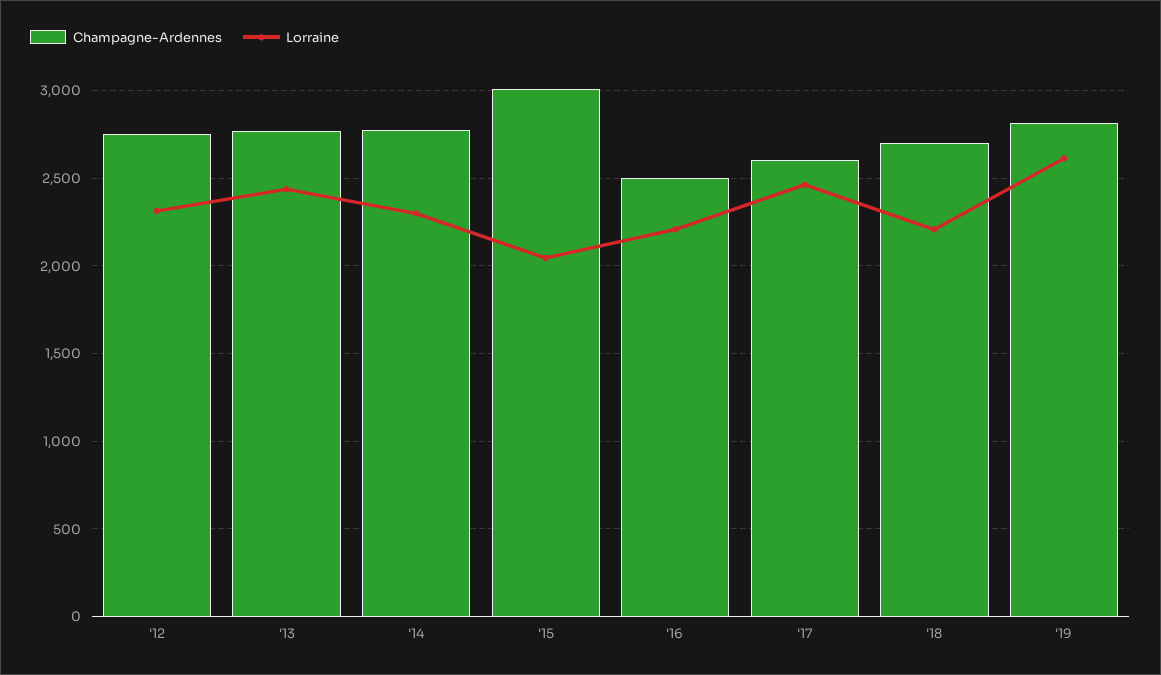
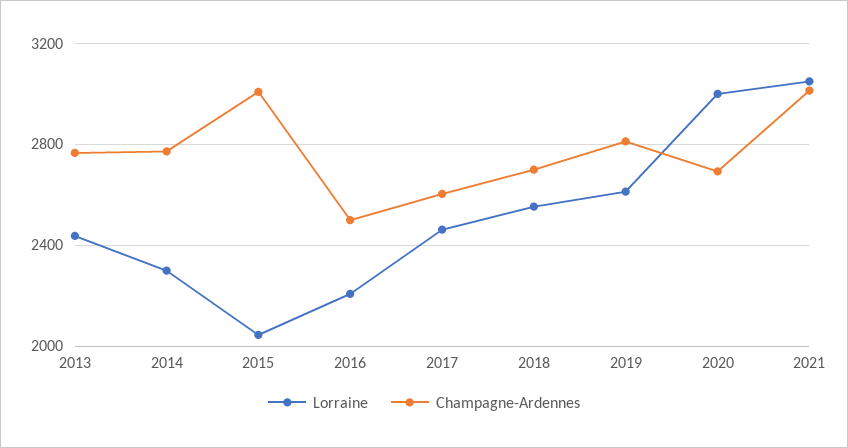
Champagne-Ardennes, '12: 2750 -> none
Lorraine, '12: 2300 -> none
Lorraine, '18: 2200 -> 2550
Lorraine, 2020: none -> 3000
Champagne-Ardennes, 2020: none -> 2700
Lorraine, 2021: none -> 3050
Champagne-Ardennes, 2021: none -> 3000

